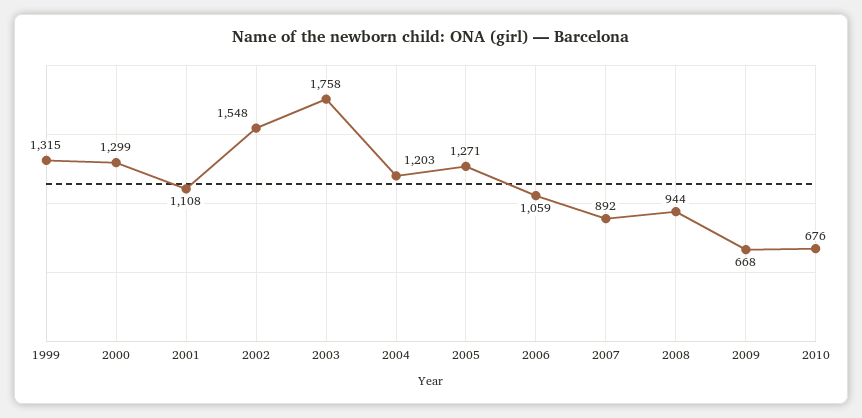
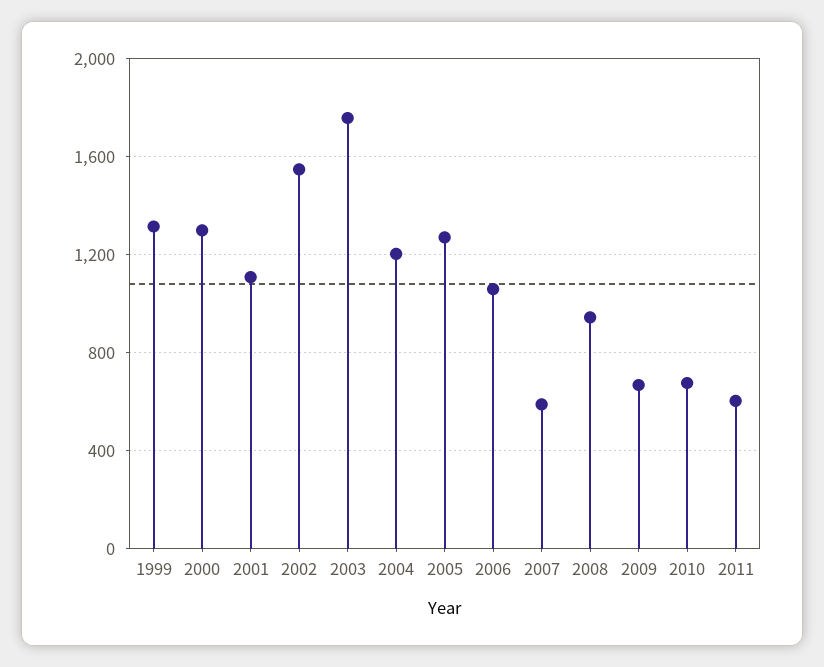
2007: 892 -> 600
2011: none -> 600

